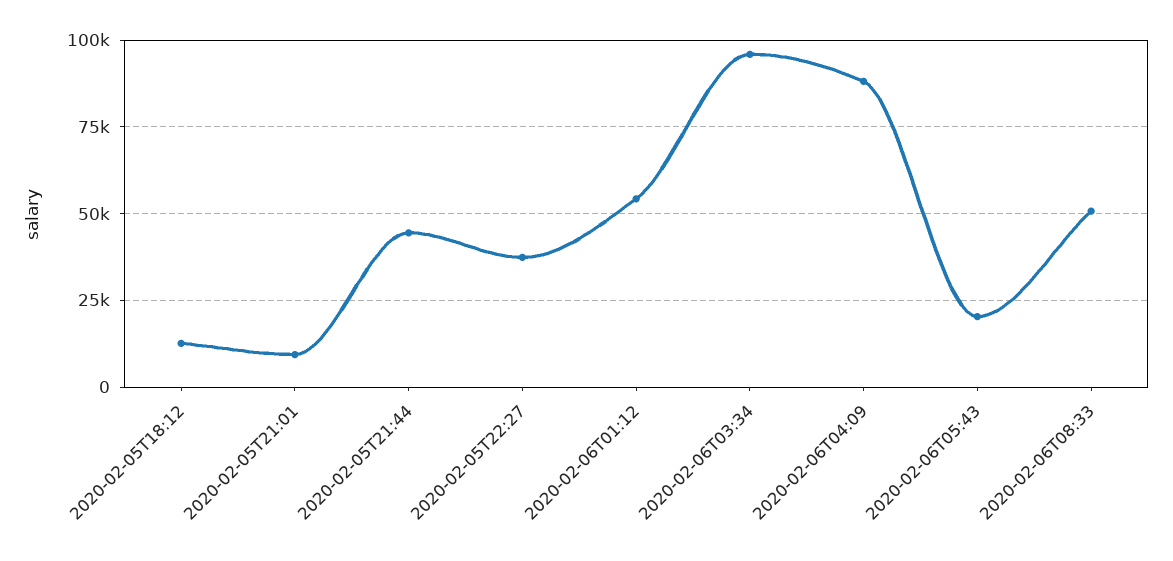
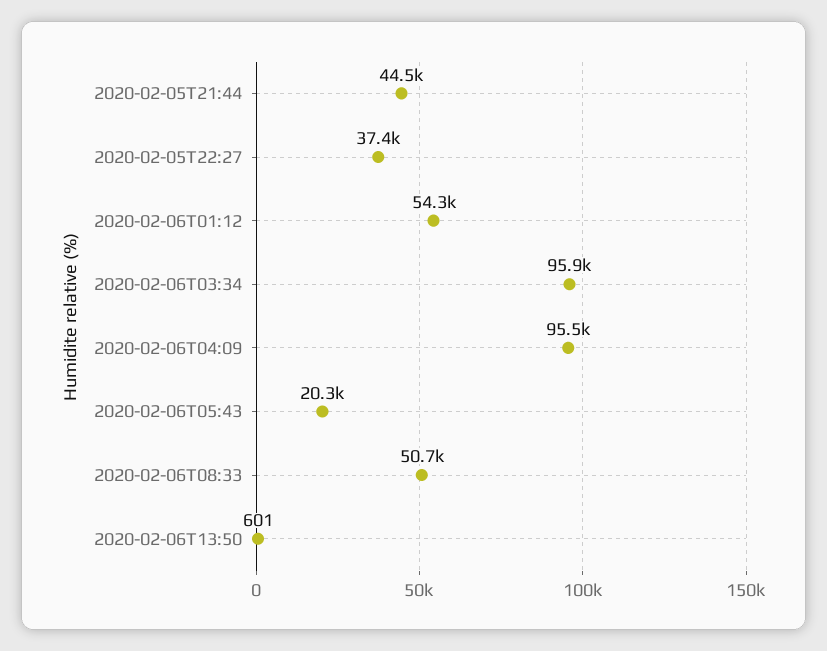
2020-02-05T18:12: 12500 -> none
2020-02-05T21:01: 10000 -> none
2020-02-06T04:09: 87500 -> 95500
2020-02-06T13:50: none -> 601

